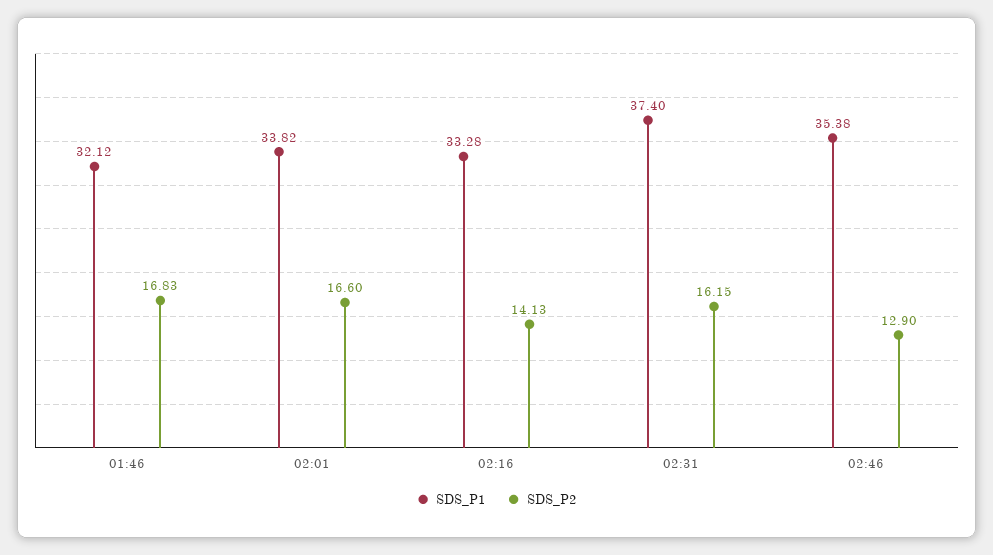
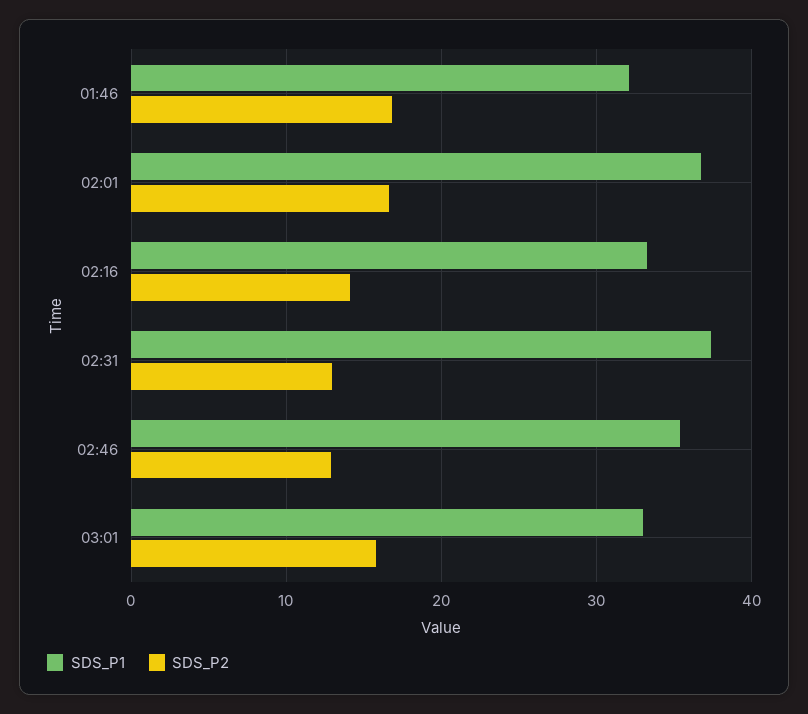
SDS_P1, 02:01: 33.82 -> 37
SDS_P2, 02:31: 16.15 -> 13
SDS_P1, 03:01: none -> 33
SDS_P2, 03:01: none -> 16

